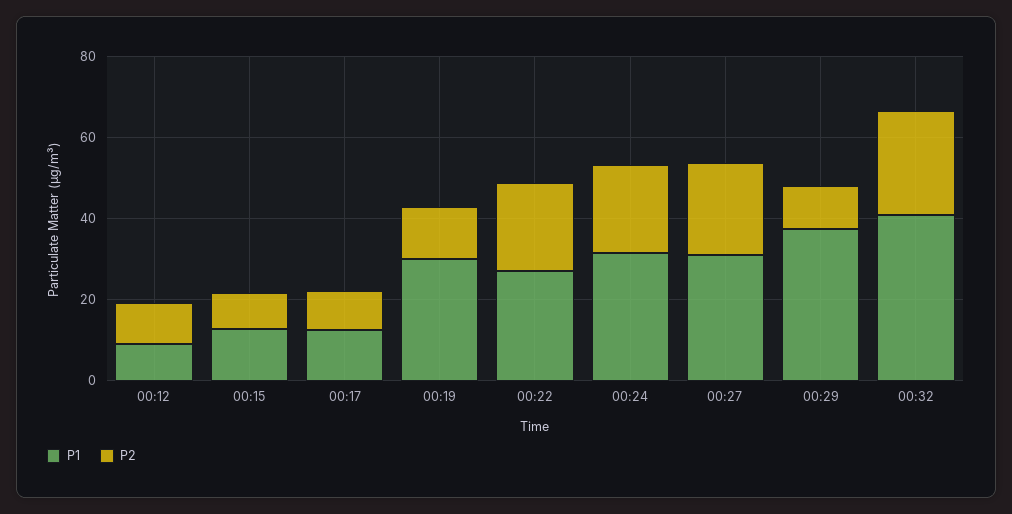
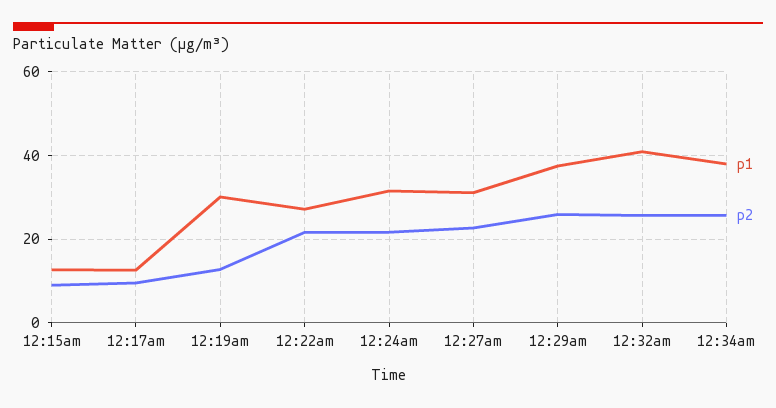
P1, 00:12: 10 -> none
P2, 00:12: 10 -> none
P2, 00:29: 10 -> 26
P1, 12:34am: none -> 38
P2, 12:34am: none -> 26

